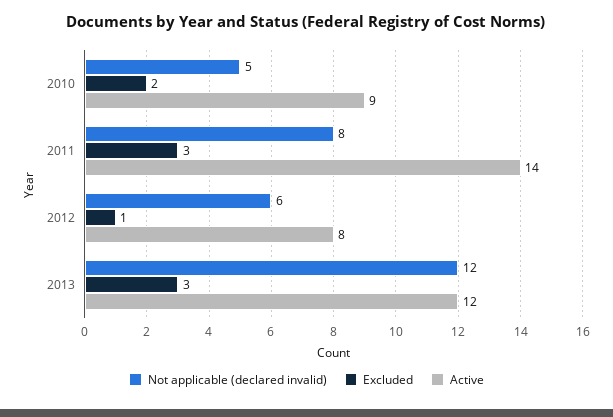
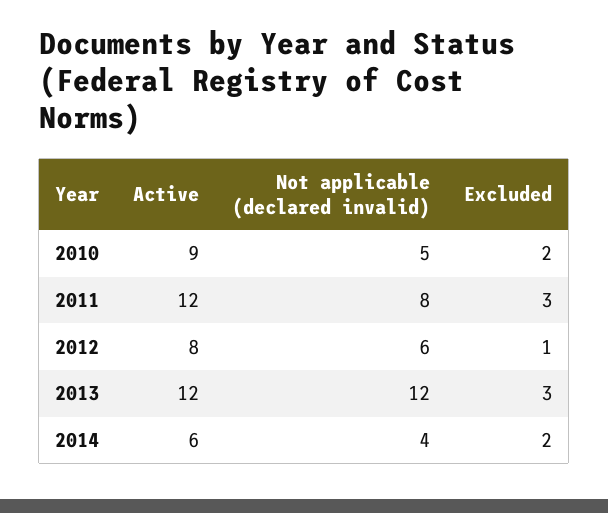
Active, 2011: 14 -> 12
Active, 2014: none -> 6
Not applicable (declared invalid), 2014: none -> 4
Excluded, 2014: none -> 2

